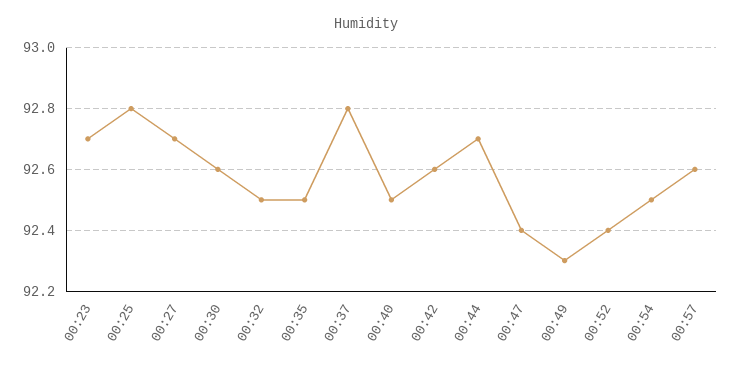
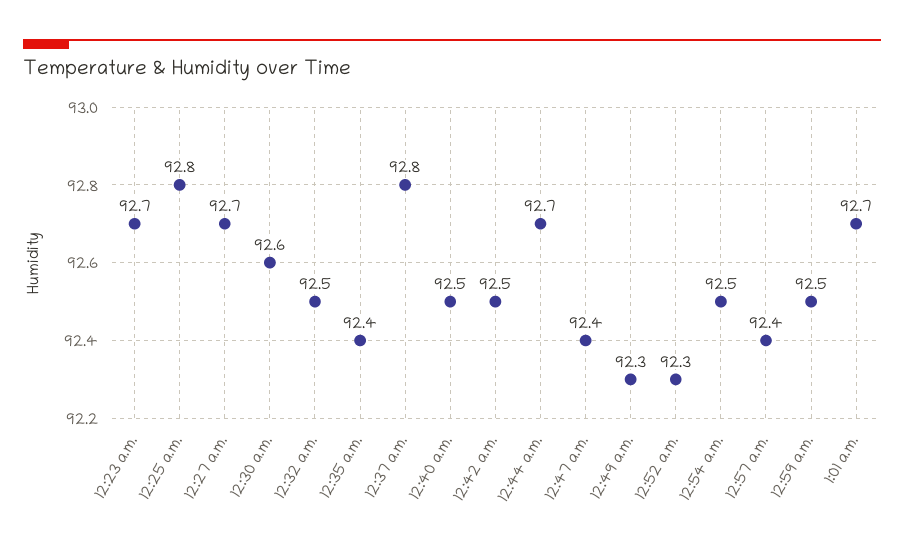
00:35: 92.5 -> 92.4
00:42: 92.6 -> 92.5
00:52: 92.4 -> 92.3
00:57: 92.6 -> 92.4
12:59 a.m.: none -> 92.5
1:01 a.m.: none -> 92.7

